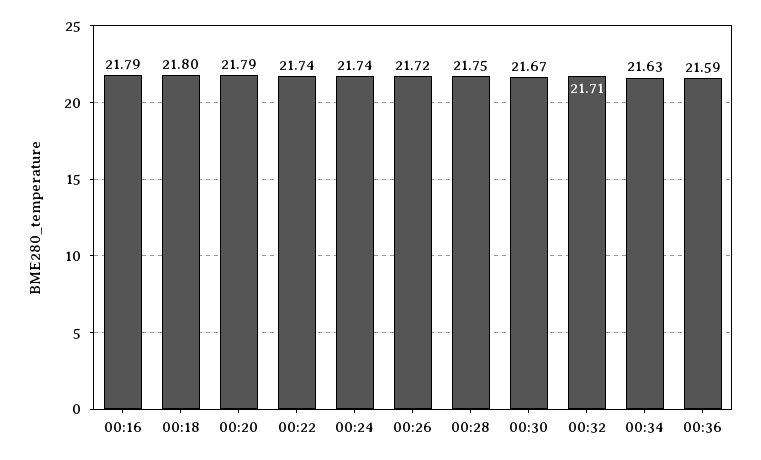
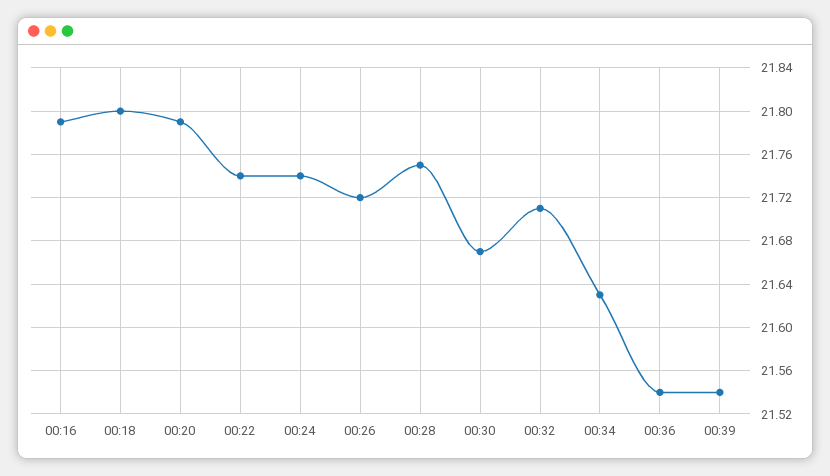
00:36: 21.59 -> 21.54
00:39: none -> 21.54

